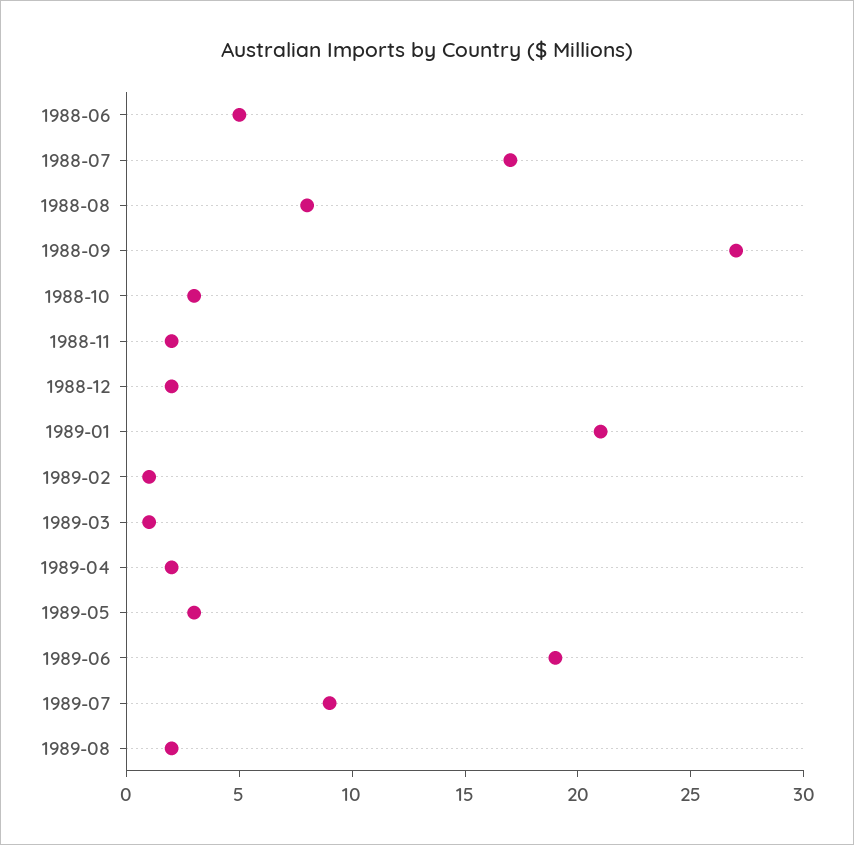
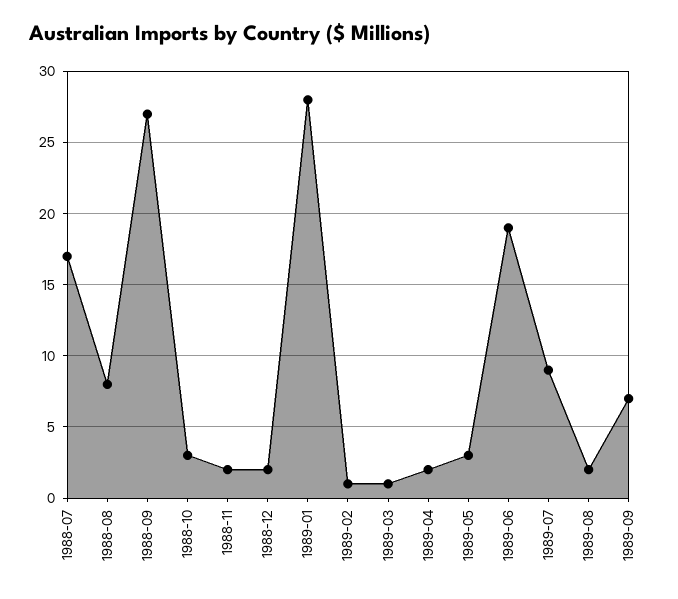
1988-06: 5 -> none
1989-01: 21 -> 28
1989-09: none -> 7

